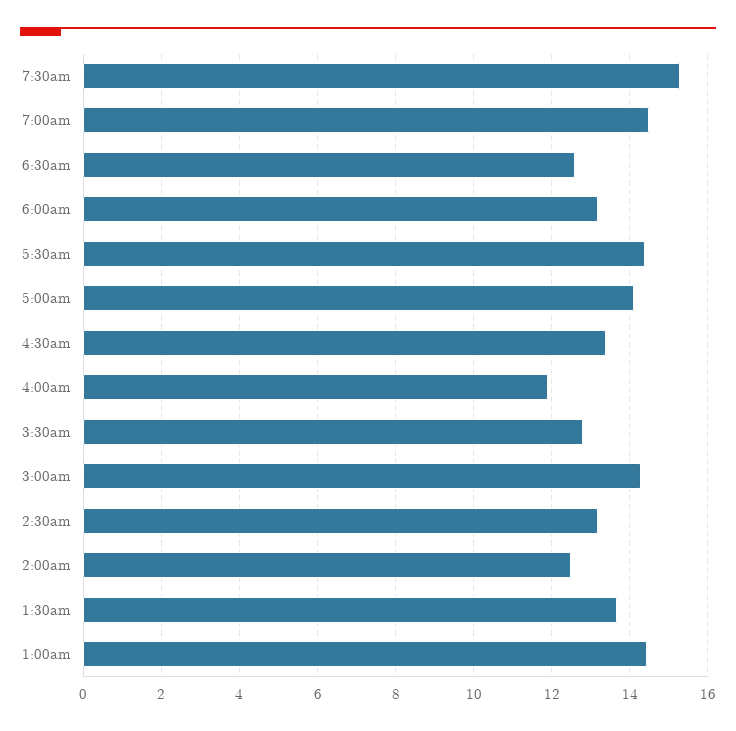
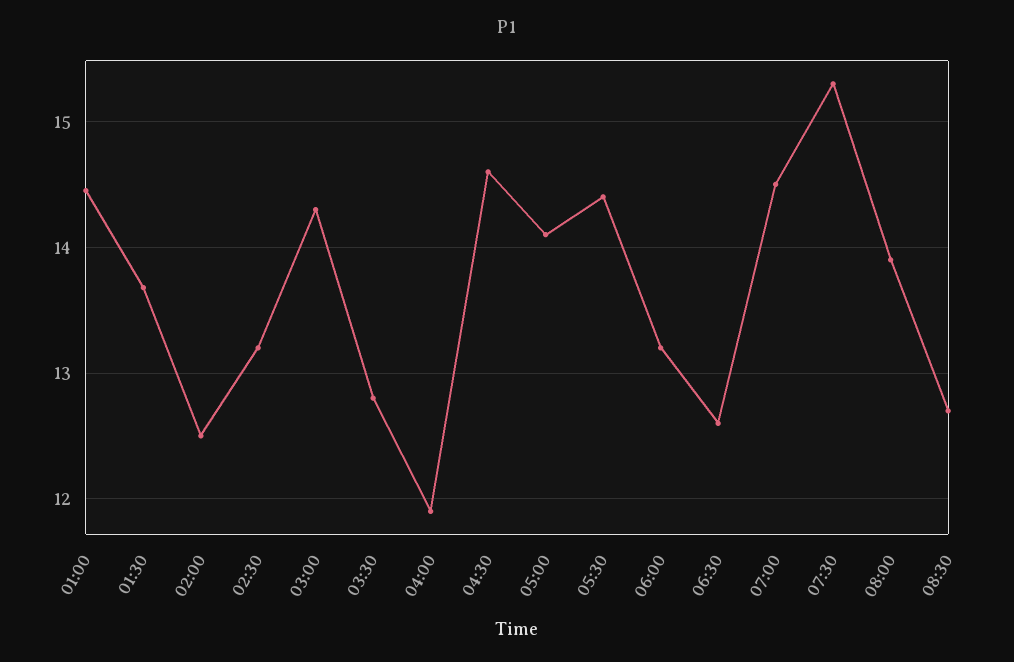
4:30am: 13.4 -> 14.6
08:00: none -> 13.9
08:30: none -> 12.7

